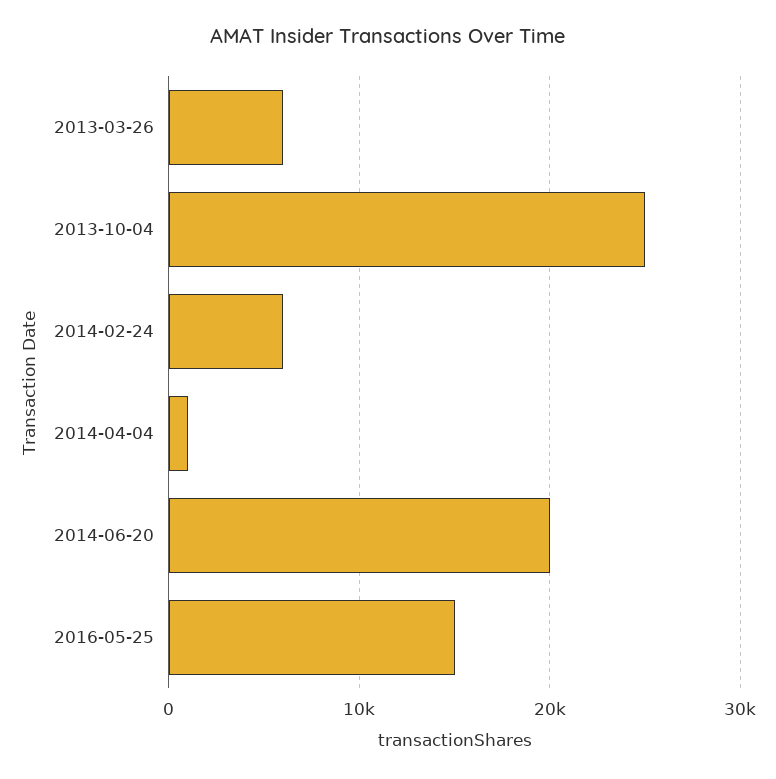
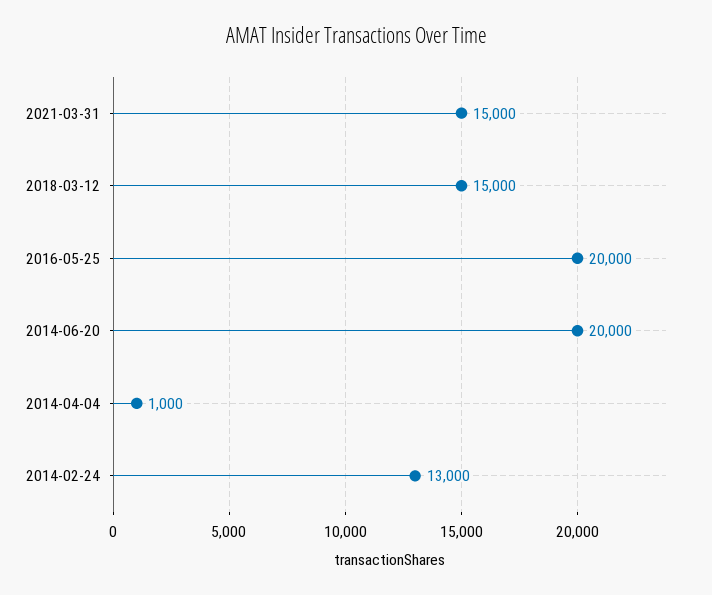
2013-03-26: 6000 -> none
2013-10-04: 25000 -> none
2014-02-24: 6000 -> 13000
2016-05-25: 15000 -> 20000
2021-03-31: none -> 15000
2018-03-12: none -> 15000

